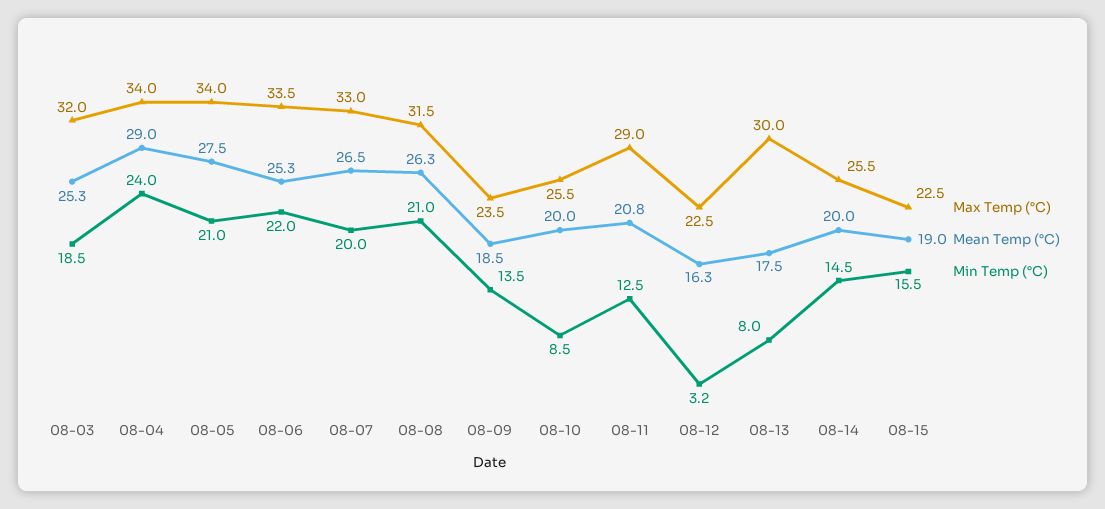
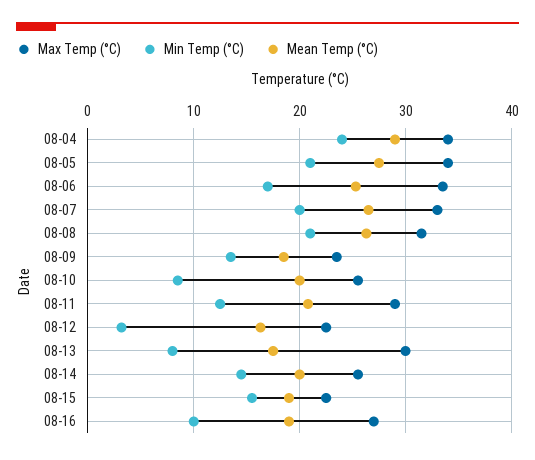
Max Temp (°C), 08-03: 32 -> none
Mean Temp (°C), 08-03: 25.3 -> none
Min Temp (°C), 08-03: 18.5 -> none
Min Temp (°C), 08-06: 22 -> 17
Max Temp (°C), 08-16: none -> 27
Min Temp (°C), 08-16: none -> 10
Mean Temp (°C), 08-16: none -> 19

